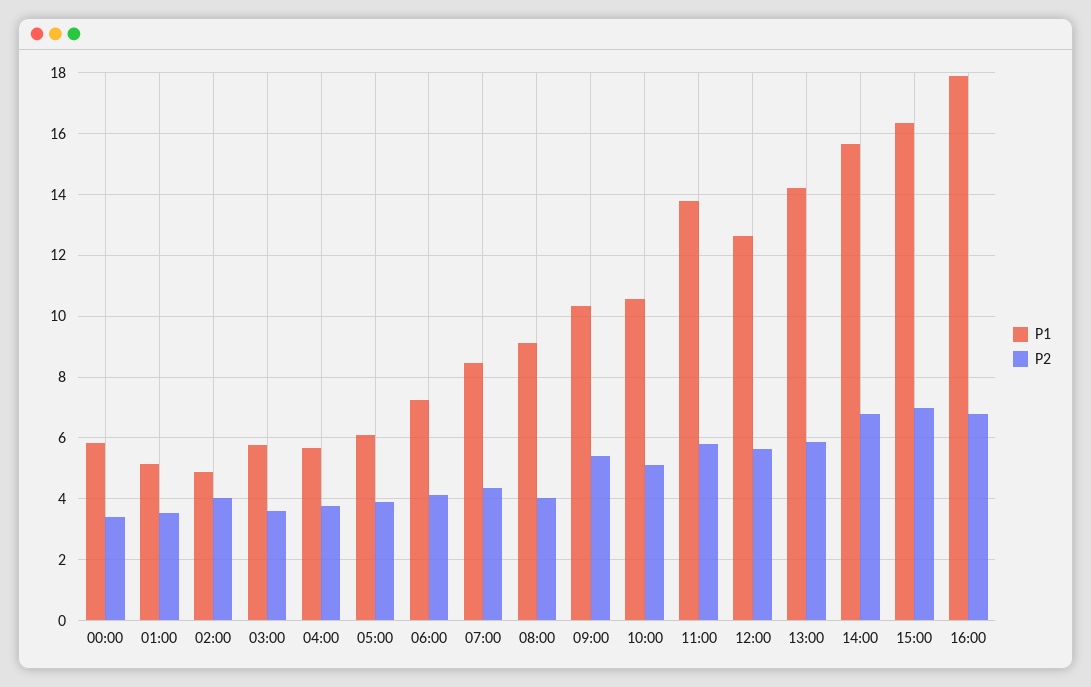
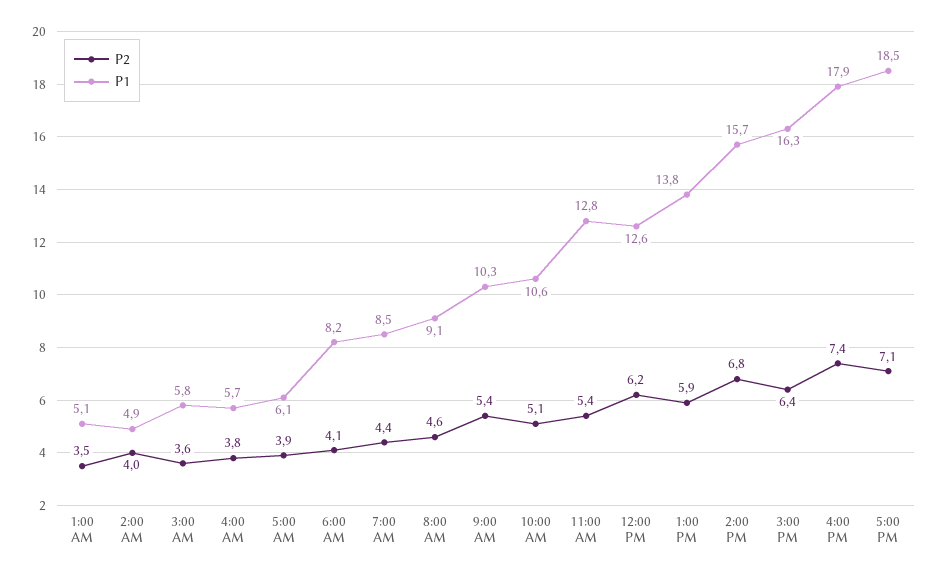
P1, 00:00: 5.8 -> none
P2, 00:00: 3.4 -> none
P1, 06:00: 7.2 -> 8.2
P2, 08:00: 4 -> 4.6
P1, 11:00: 13.8 -> 12.8
P2, 11:00: 5.8 -> 5.4
P2, 12:00: 5.6 -> 6.2
P1, 13:00: 14.2 -> 13.8
P2, 15:00: 7 -> 6.4
P2, 16:00: 6.8 -> 7.4
P2, 5:00 PM: none -> 7.1
P1, 5:00 PM: none -> 18.5

